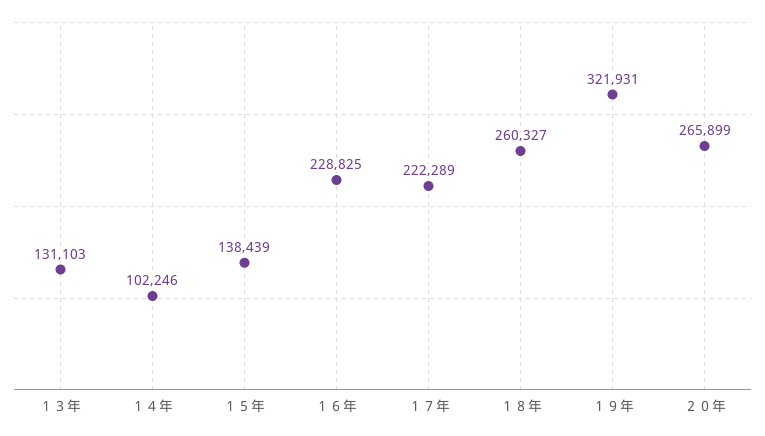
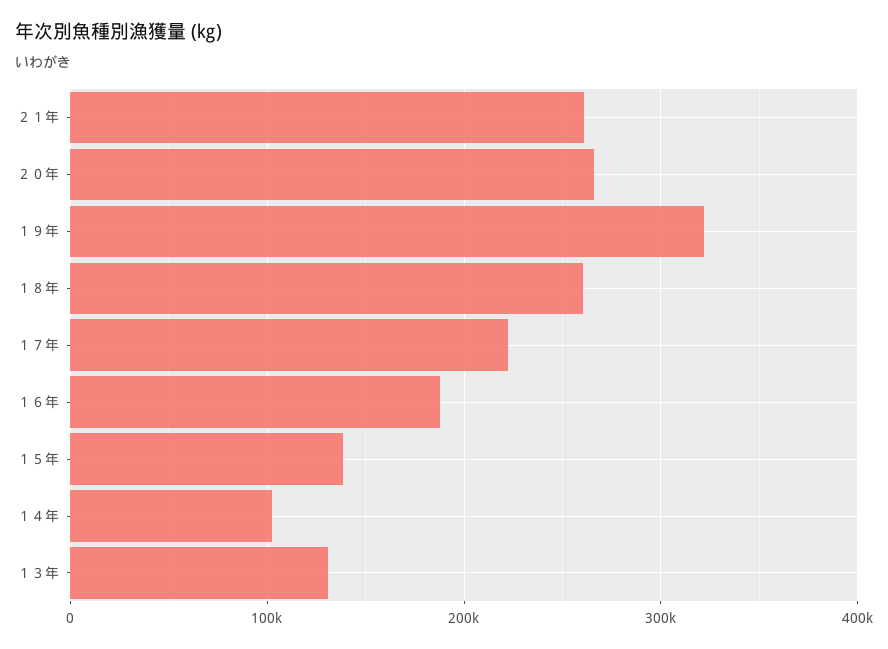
１６年: 228825 -> 190000
２１年: none -> 260000

